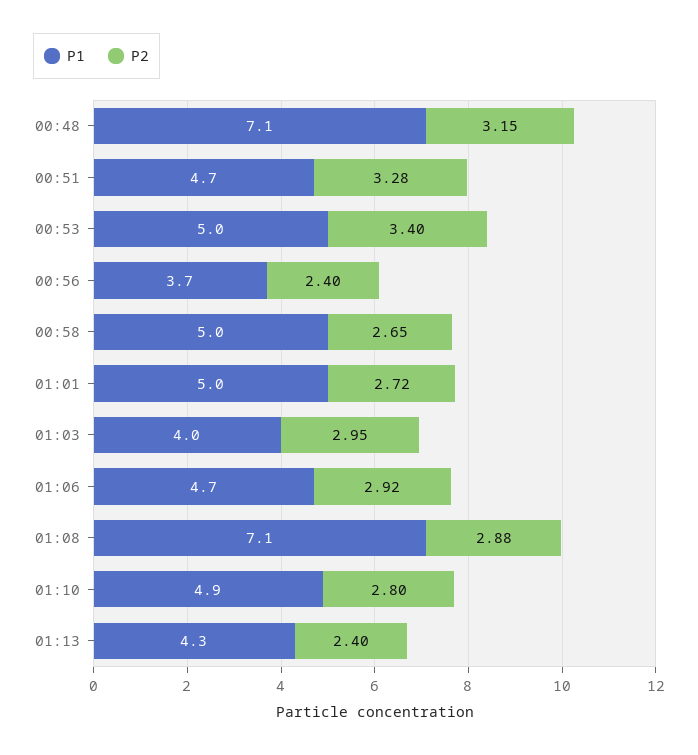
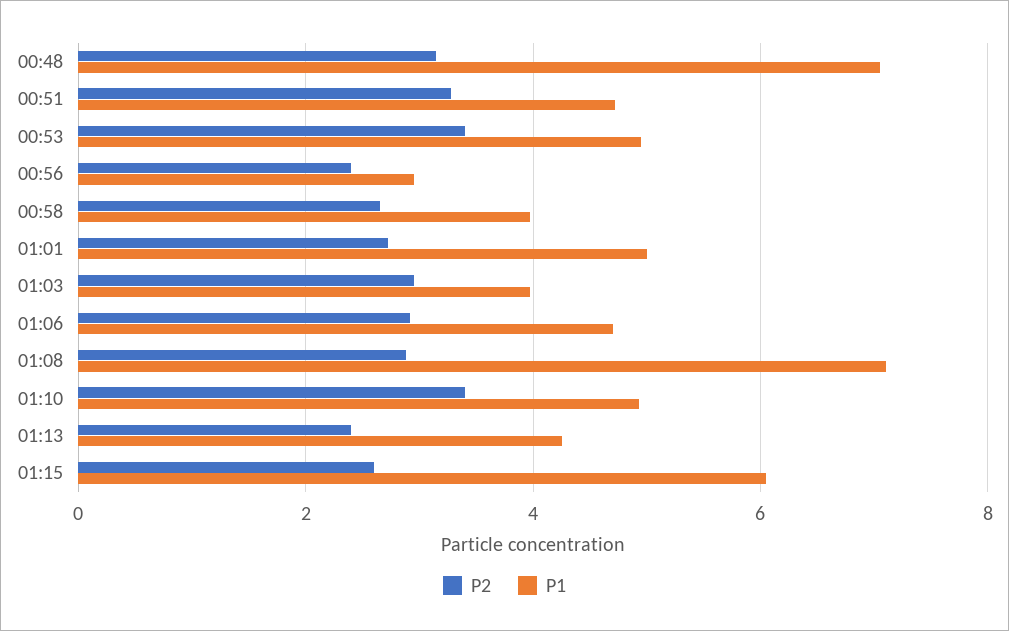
P1, 00:56: 3.7 -> 3
P1, 00:58: 5 -> 4
P2, 01:10: 2.8 -> 3.4
P2, 01:15: none -> 2.6
P1, 01:15: none -> 6

